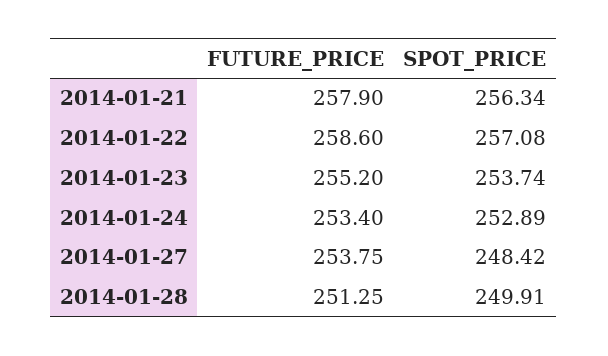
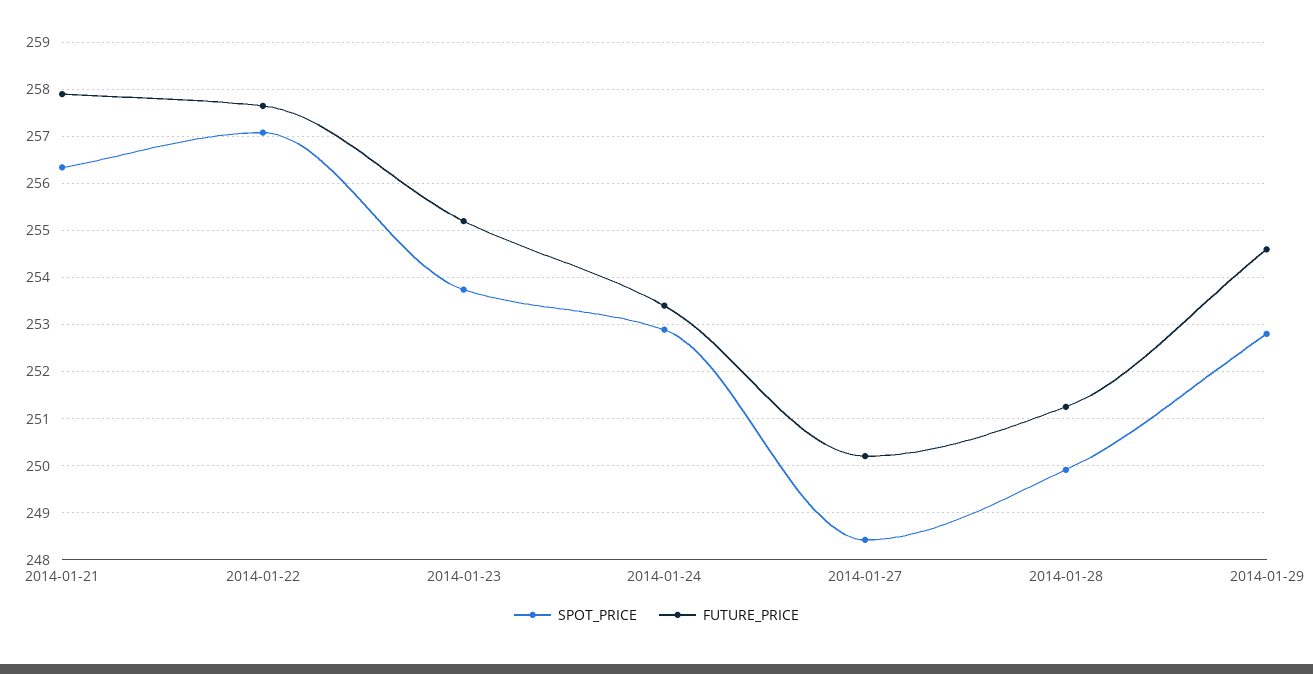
FUTURE_PRICE, 2014-01-22: 258.6 -> 257.6
FUTURE_PRICE, 2014-01-27: 253.75 -> 250.2
SPOT_PRICE, 2014-01-29: none -> 252.8
FUTURE_PRICE, 2014-01-29: none -> 254.6

